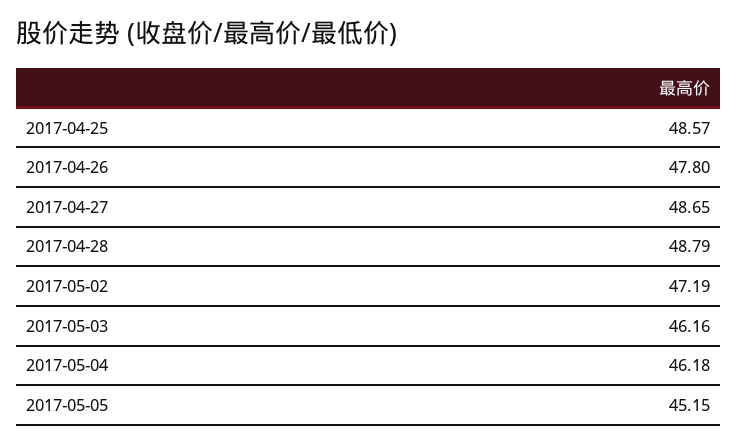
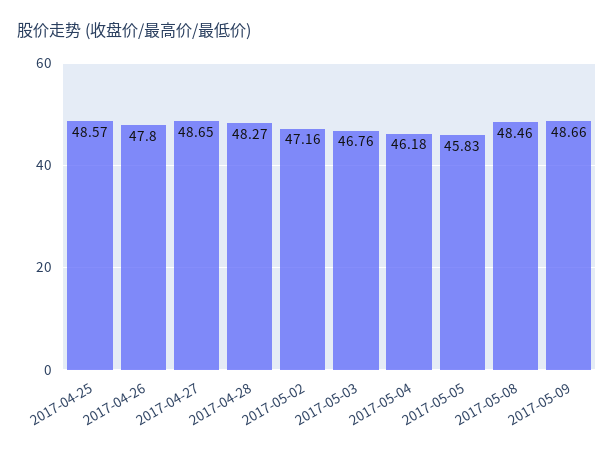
2017-04-28: 48.79 -> 48.27
2017-05-02: 47.19 -> 47.16
2017-05-03: 46.16 -> 46.76
2017-05-05: 45.15 -> 45.83
2017-05-08: none -> 48.46
2017-05-09: none -> 48.66

